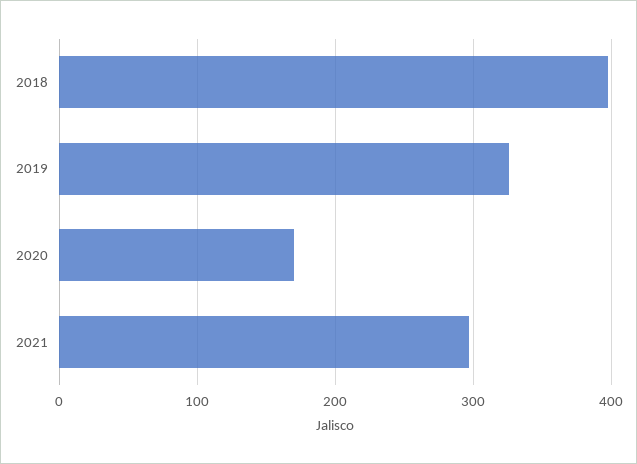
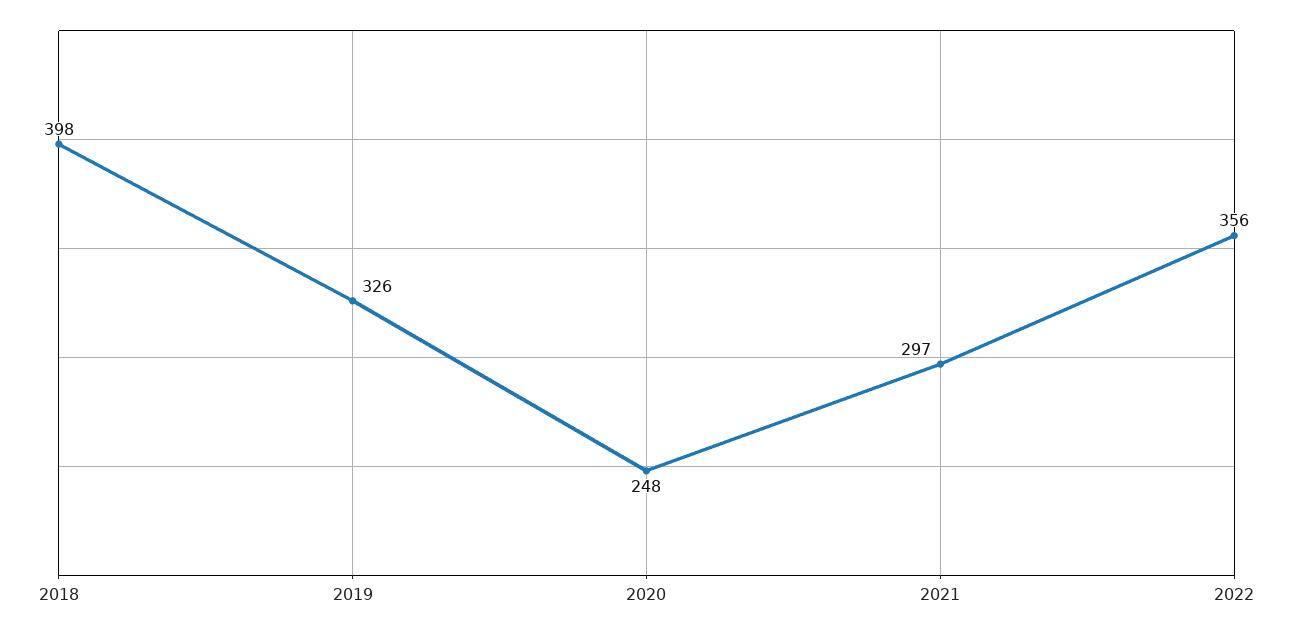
2020: 170 -> 248
2022: none -> 356

